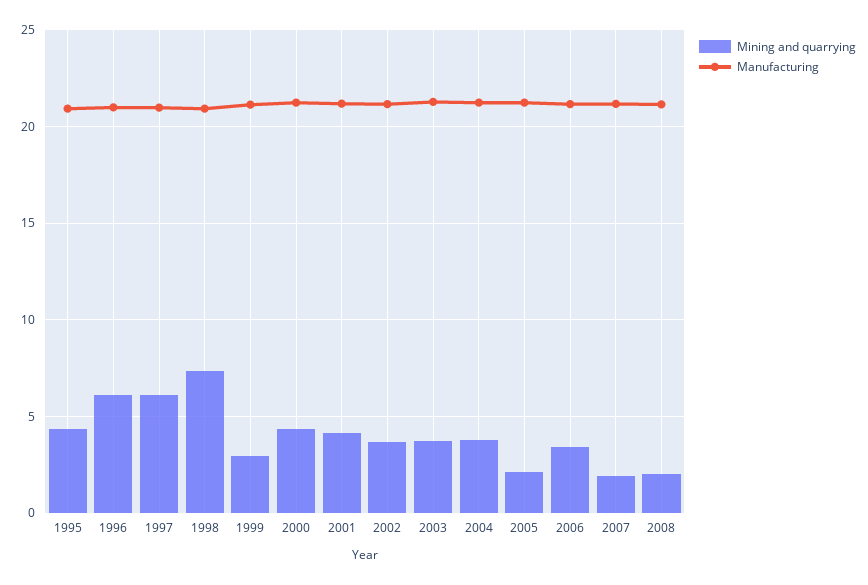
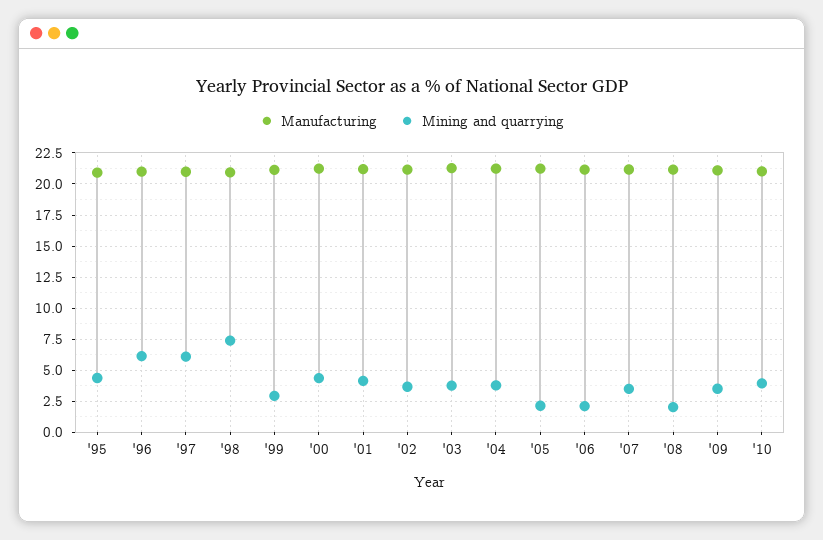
Mining and quarrying, 2006: 3.5 -> 2
Mining and quarrying, 2007: 2 -> 3.5
Manufacturing, '09: none -> 21
Mining and quarrying, '09: none -> 3.5
Manufacturing, '10: none -> 21
Mining and quarrying, '10: none -> 4

